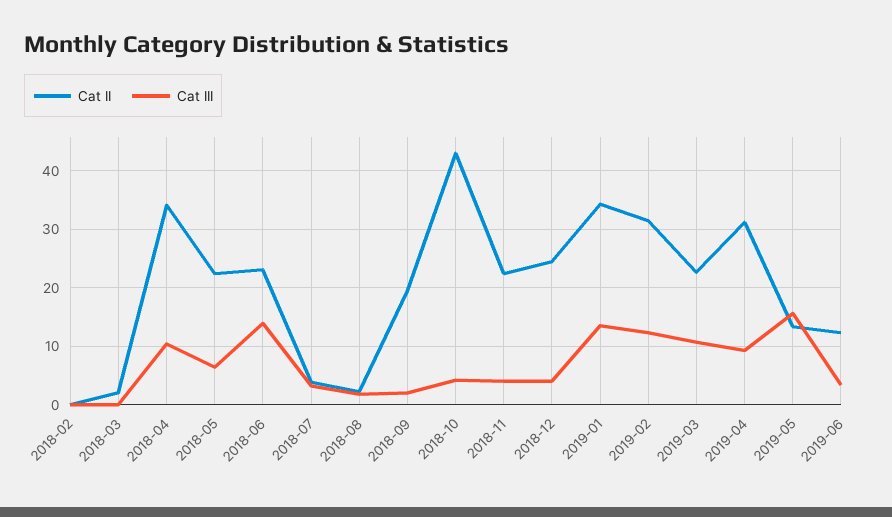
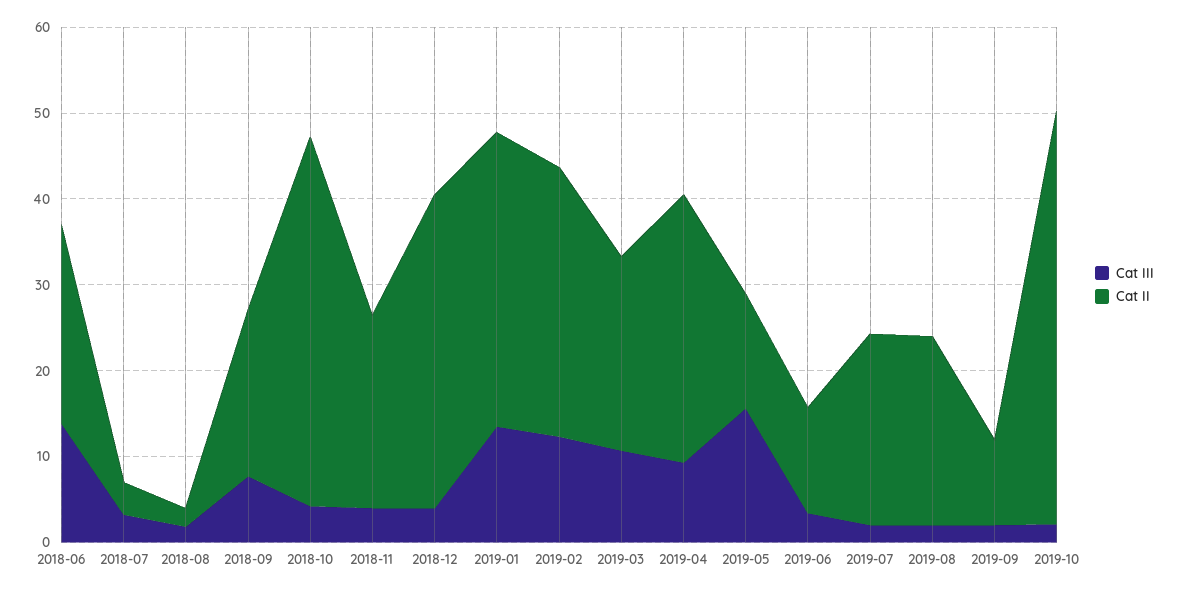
Cat II, 2018-02: 0 -> none
Cat III, 2018-02: 0 -> none
Cat II, 2018-03: 2 -> none
Cat III, 2018-03: 0 -> none
Cat II, 2018-04: 34 -> none
Cat III, 2018-04: 10 -> none
Cat II, 2018-05: 22 -> none
Cat III, 2018-05: 6 -> none
Cat III, 2018-09: 2 -> 8
Cat II, 2018-12: 24 -> 36
Cat III, 2019-07: none -> 2
Cat II, 2019-07: none -> 22
Cat III, 2019-08: none -> 2
Cat II, 2019-08: none -> 22
Cat III, 2019-09: none -> 2
Cat II, 2019-09: none -> 10
Cat III, 2019-10: none -> 2
Cat II, 2019-10: none -> 48

